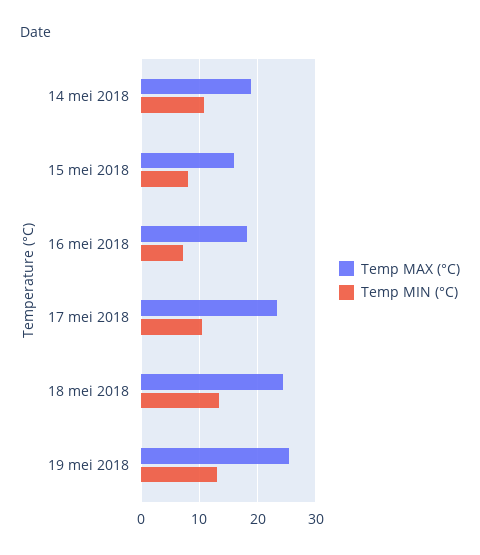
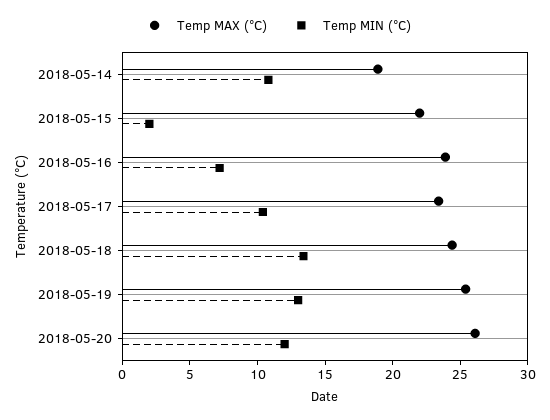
Temp MAX (°C), 15 mei 2018: 16 -> 22
Temp MIN (°C), 15 mei 2018: 8 -> 2
Temp MAX (°C), 16 mei 2018: 18 -> 24
Temp MAX (°C), 2018-05-20: none -> 26
Temp MIN (°C), 2018-05-20: none -> 12

